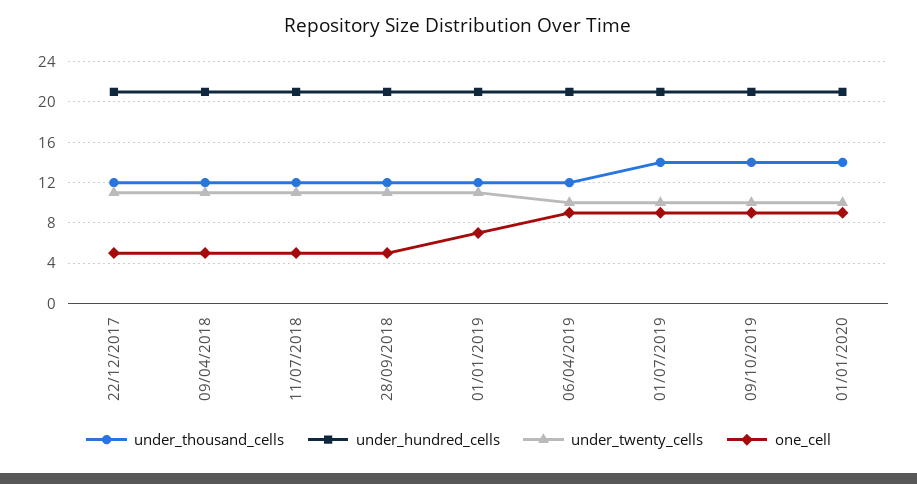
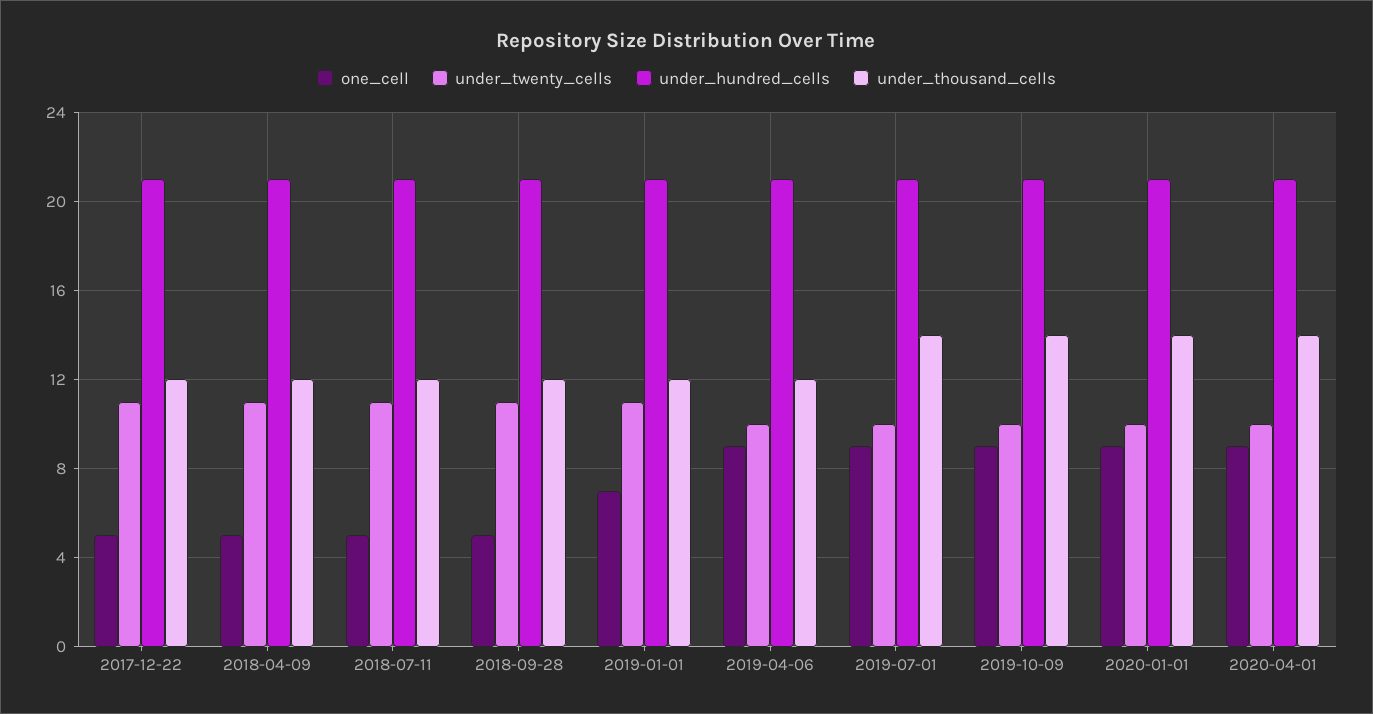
one_cell, 2020-04-01: none -> 9
under_twenty_cells, 2020-04-01: none -> 10
under_hundred_cells, 2020-04-01: none -> 21
under_thousand_cells, 2020-04-01: none -> 14

